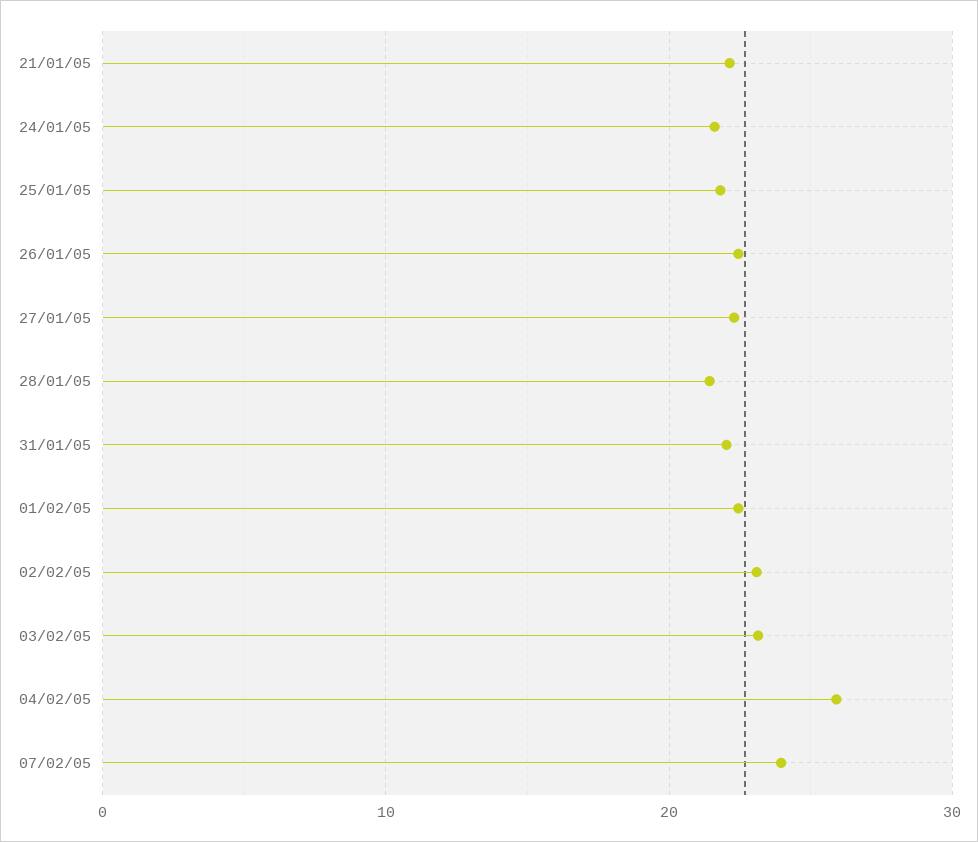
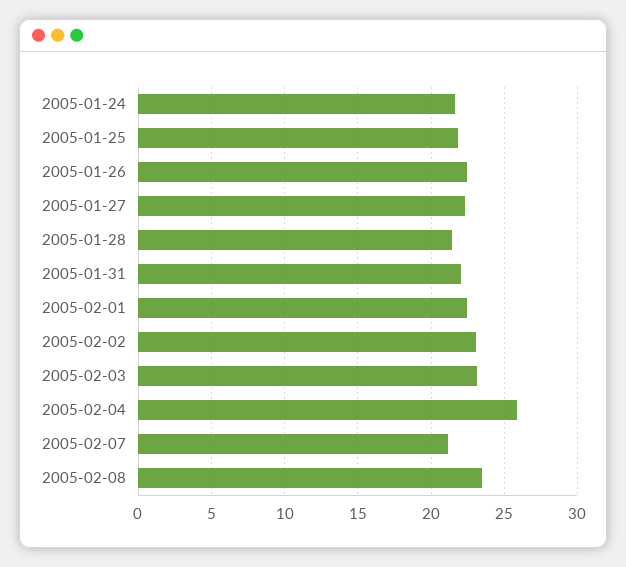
21/01/05: 22 -> none
07/02/05: 24 -> 21
2005-02-08: none -> 23.5

